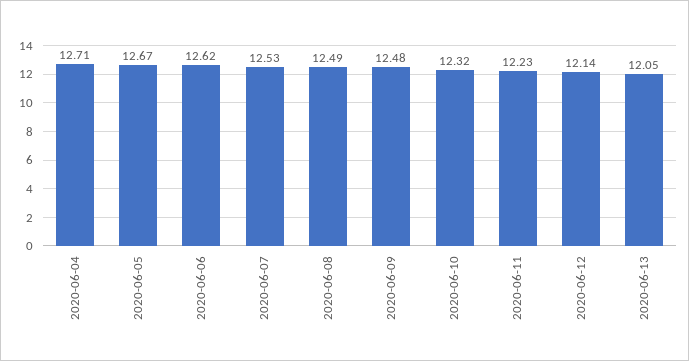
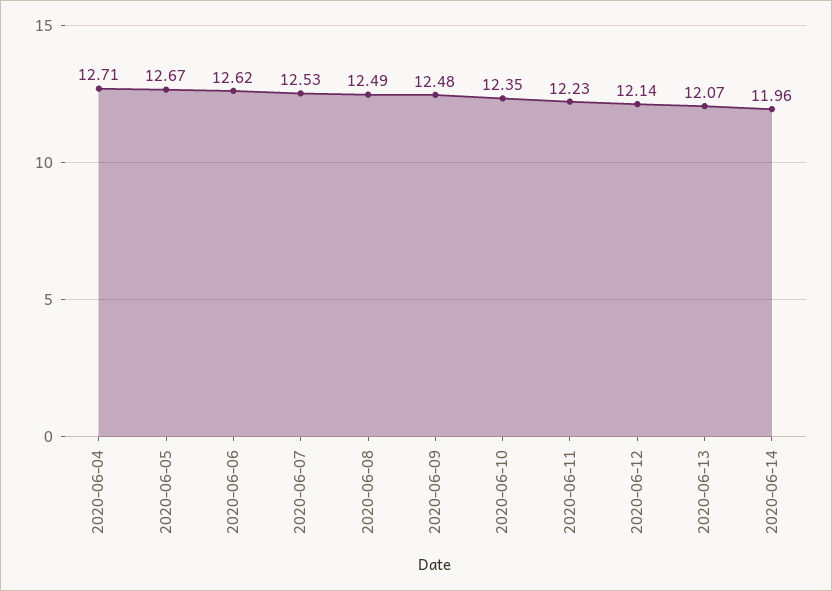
2020-06-10: 12.32 -> 12.35
2020-06-13: 12.05 -> 12.07
2020-06-14: none -> 11.96

